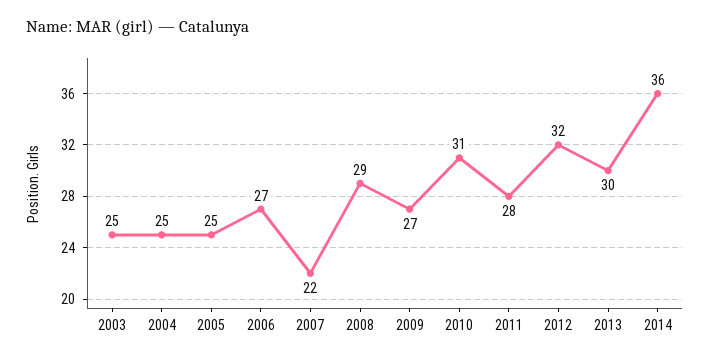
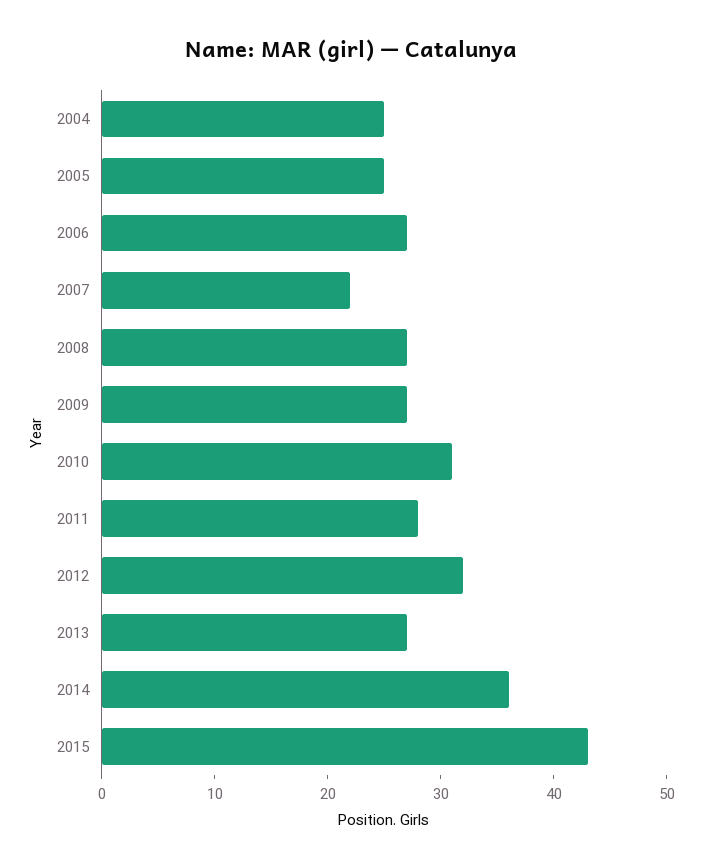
2003: 25 -> none
2008: 29 -> 27
2013: 30 -> 27
2015: none -> 43

